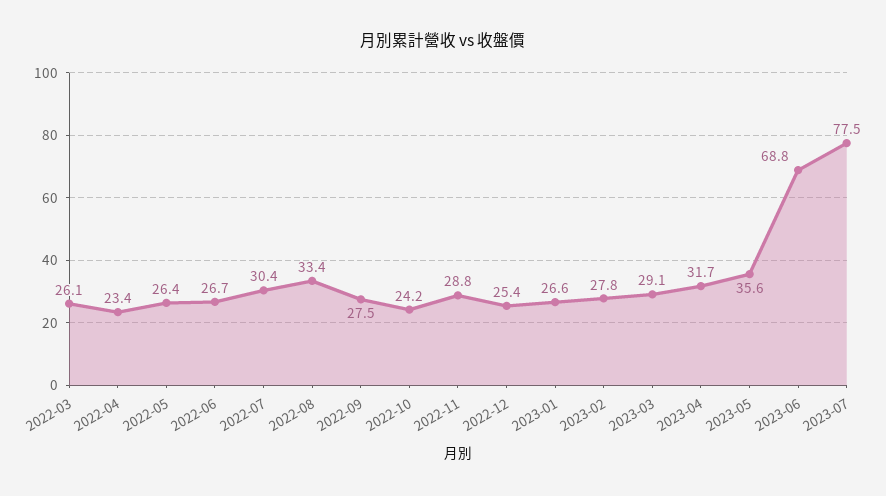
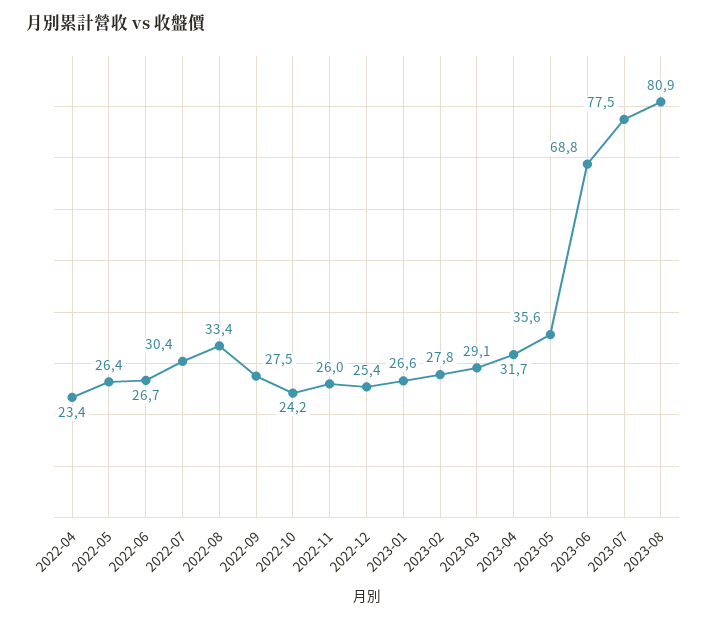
2022-03: 26.1 -> none
2022-11: 28.8 -> 26
2023-08: none -> 80.9

